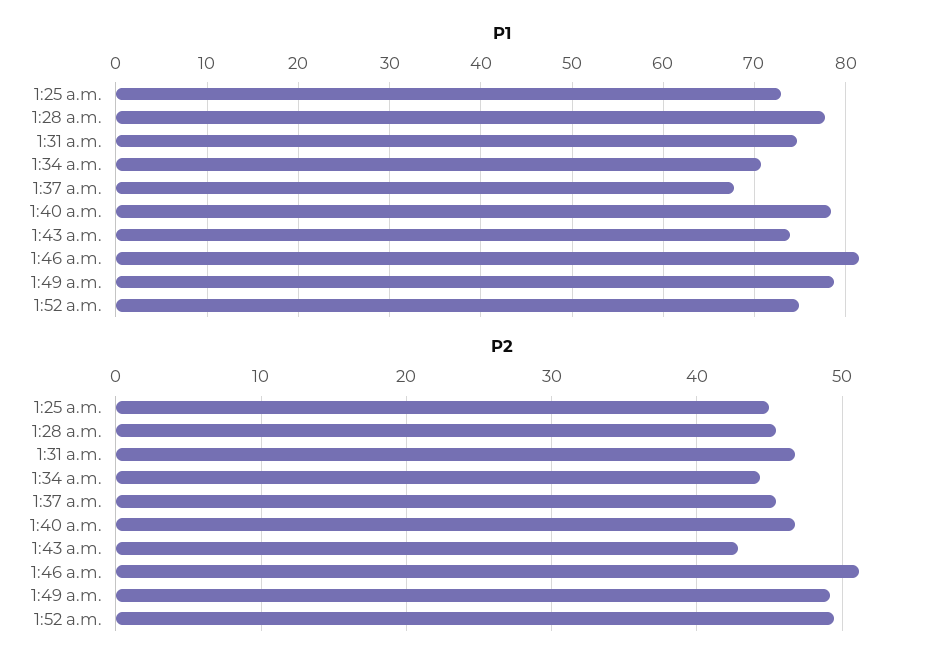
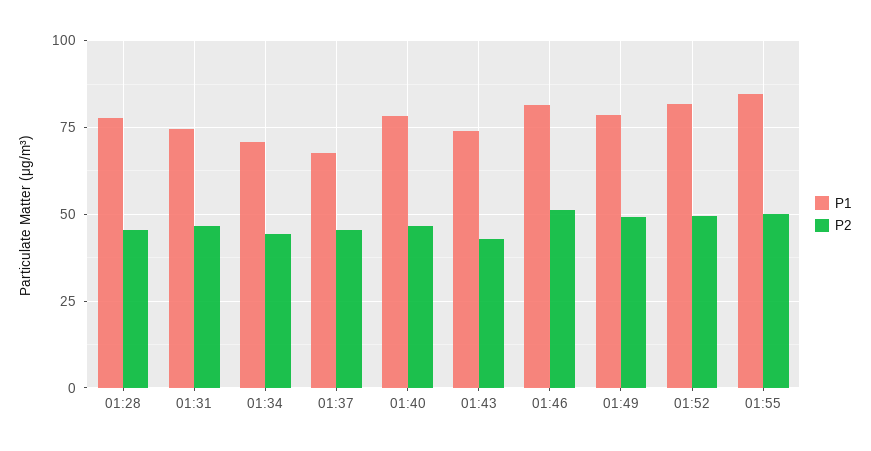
P1, 1:25 a.m.: 73 -> none
P1, 1:52 a.m.: 75 -> 82.5
P2, 1:25 a.m.: 45 -> none
P1, 01:55: none -> 85
P2, 01:55: none -> 50

